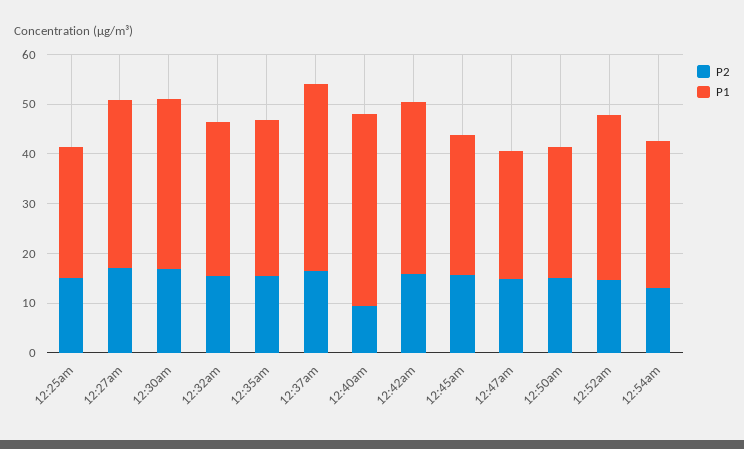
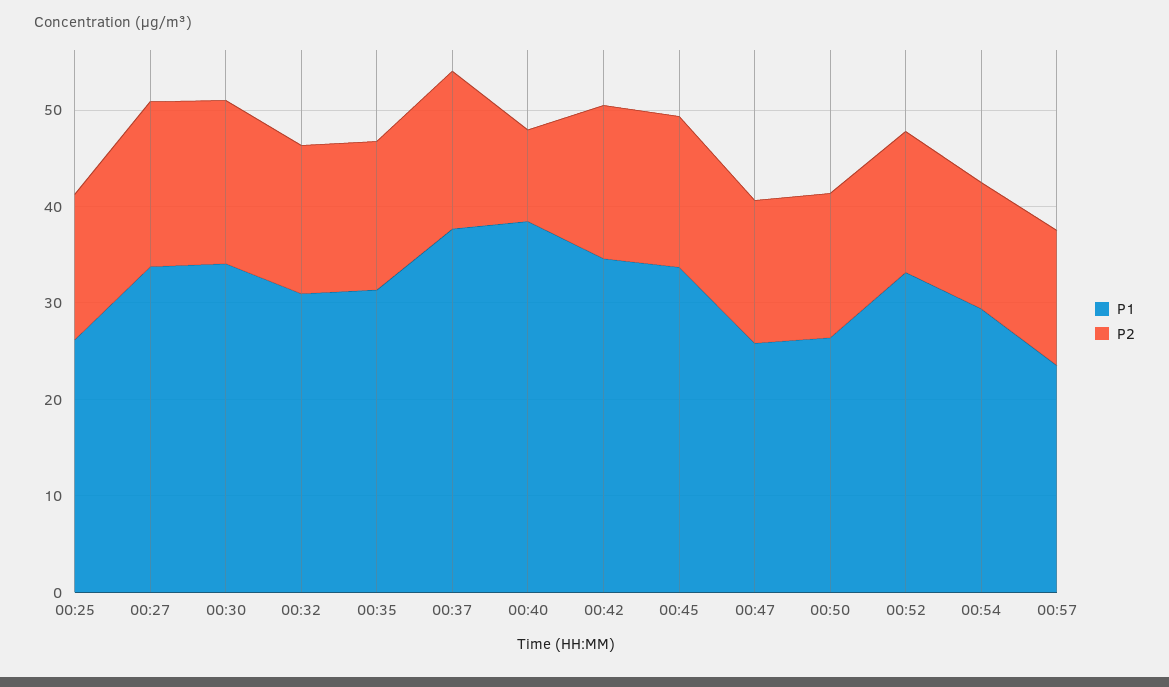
P1, 12:45am: 28 -> 34
P1, 00:57: none -> 24
P2, 00:57: none -> 14

